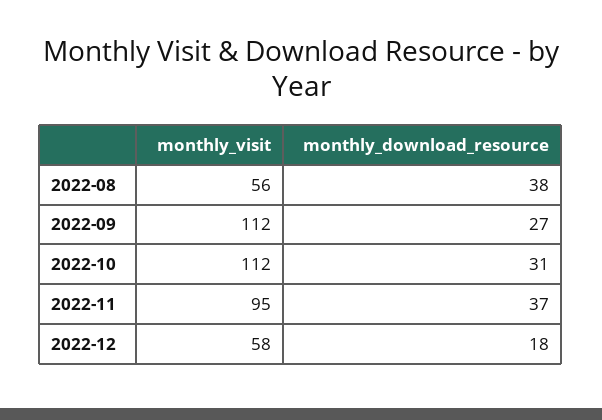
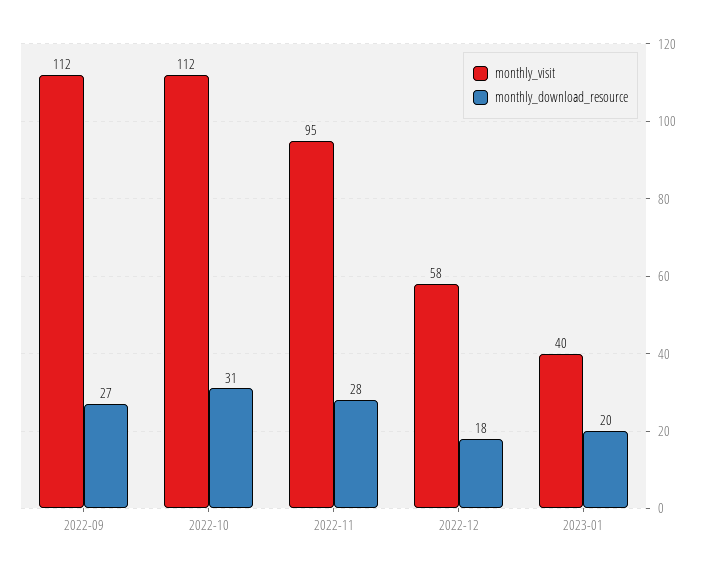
monthly_visit, 2022-08: 56 -> none
monthly_download_resource, 2022-08: 38 -> none
monthly_download_resource, 2022-11: 37 -> 28
monthly_visit, 2023-01: none -> 40
monthly_download_resource, 2023-01: none -> 20

